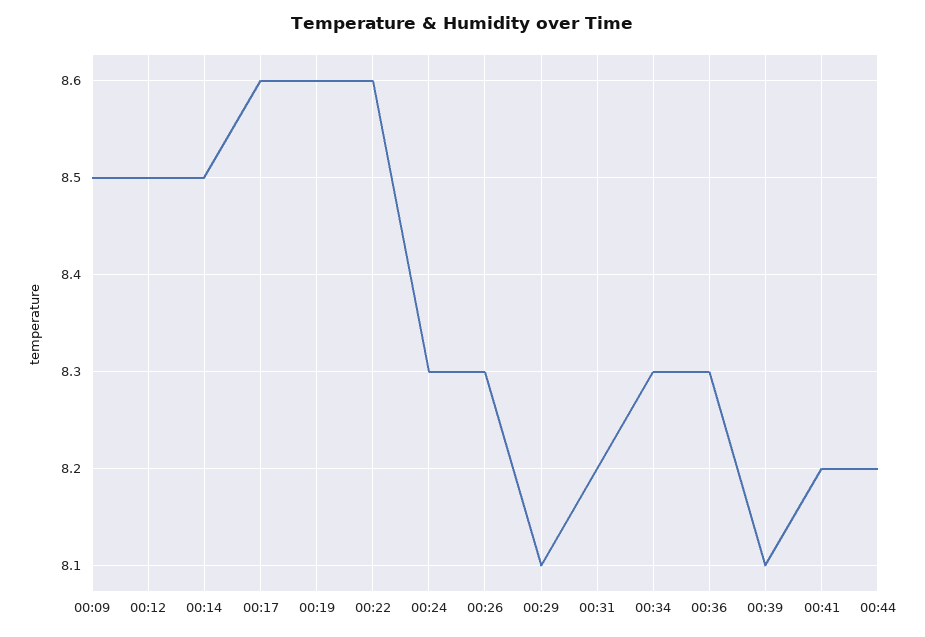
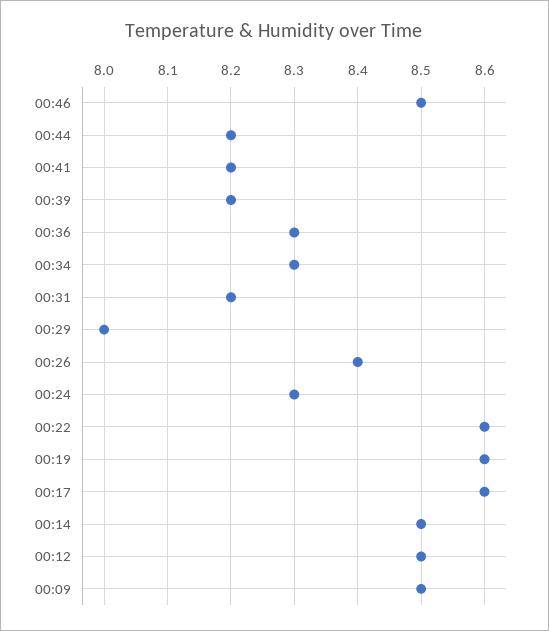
00:26: 8.3 -> 8.4
00:29: 8.1 -> 8
00:39: 8.1 -> 8.2
00:46: none -> 8.5

